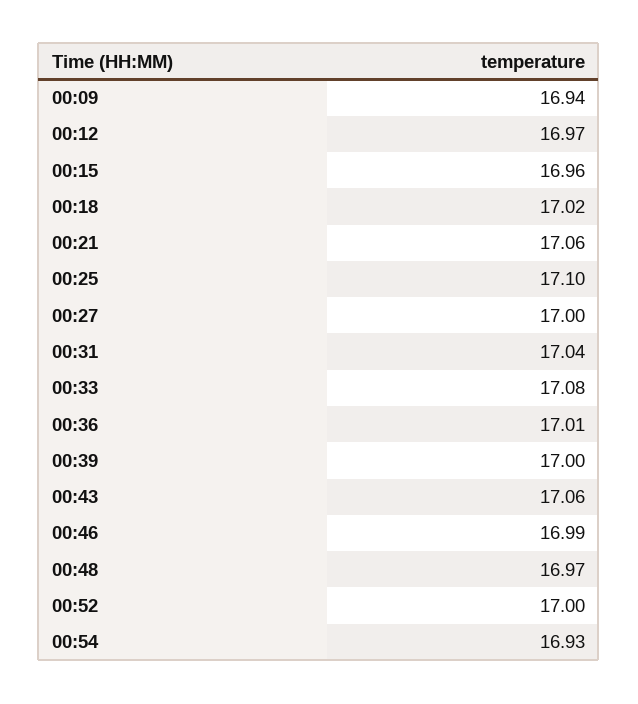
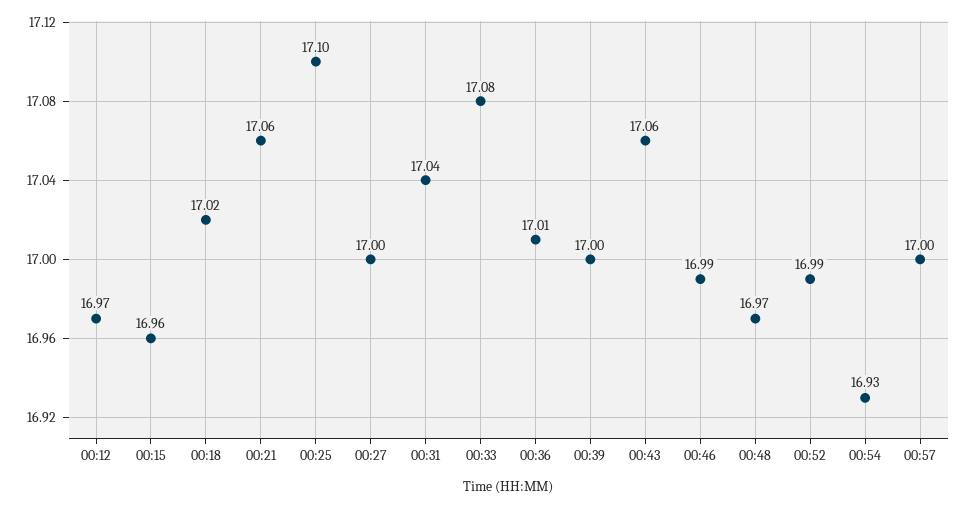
00:09: 16.94 -> none
00:52: 17 -> 16.99
00:57: none -> 17

